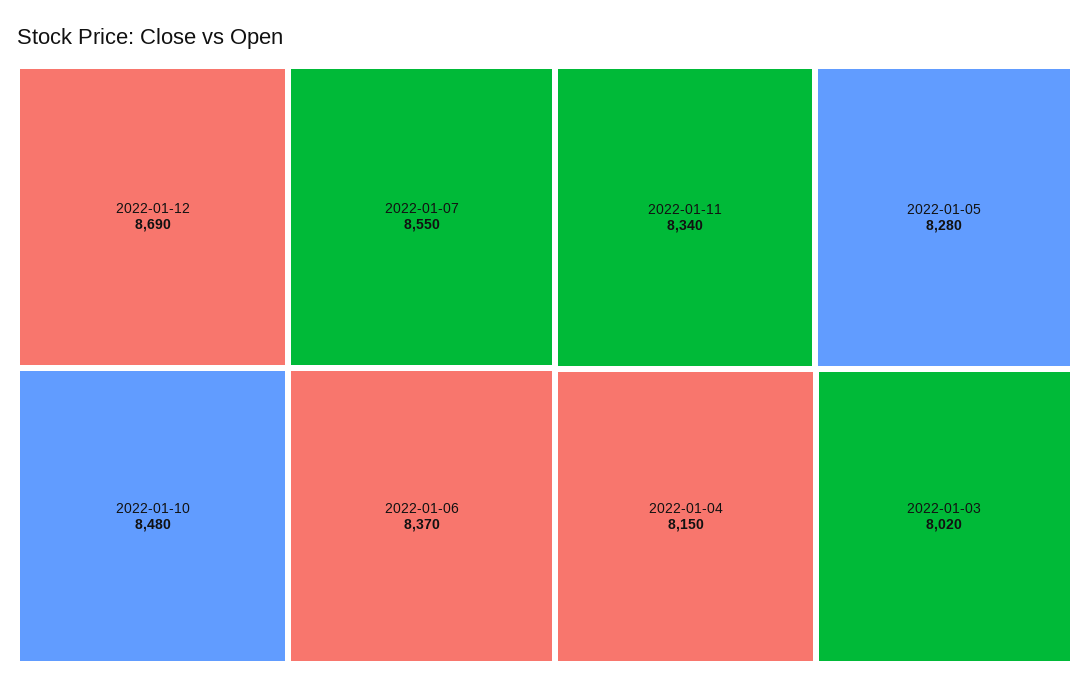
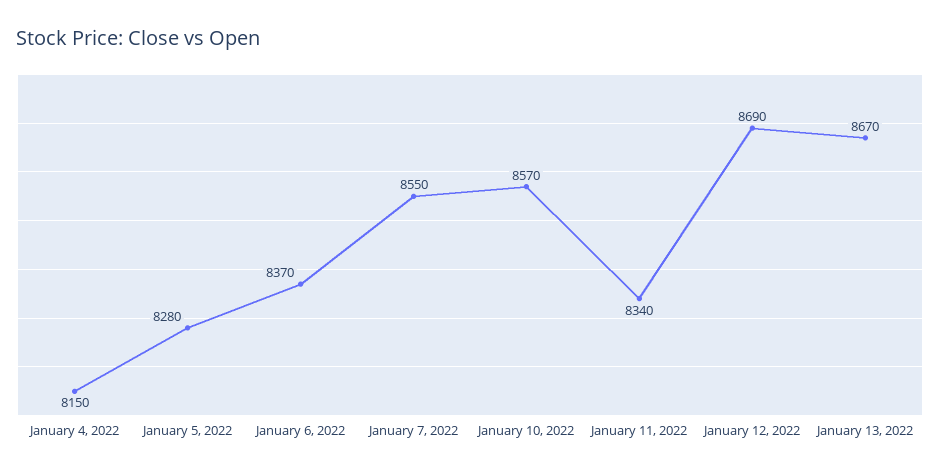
2022-01-10: 8480 -> 8570
2022-01-03: 8020 -> none
January 13, 2022: none -> 8670

